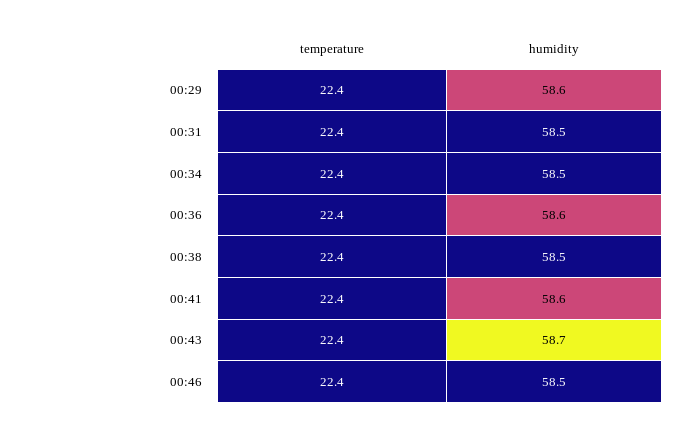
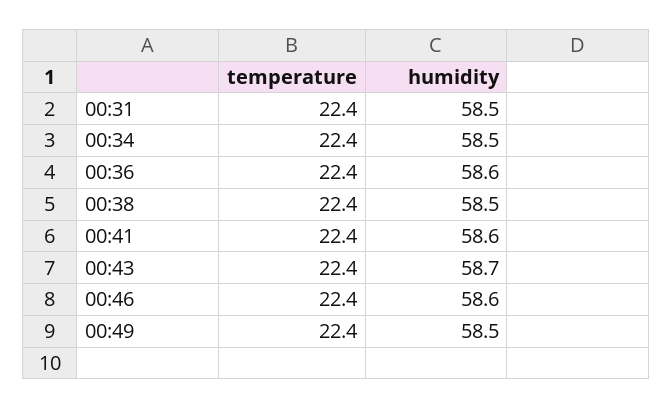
temperature, 00:29: 22.4 -> none
humidity, 00:29: 58.6 -> none
humidity, 00:46: 58.5 -> 58.6
temperature, 00:49: none -> 22.4
humidity, 00:49: none -> 58.5

